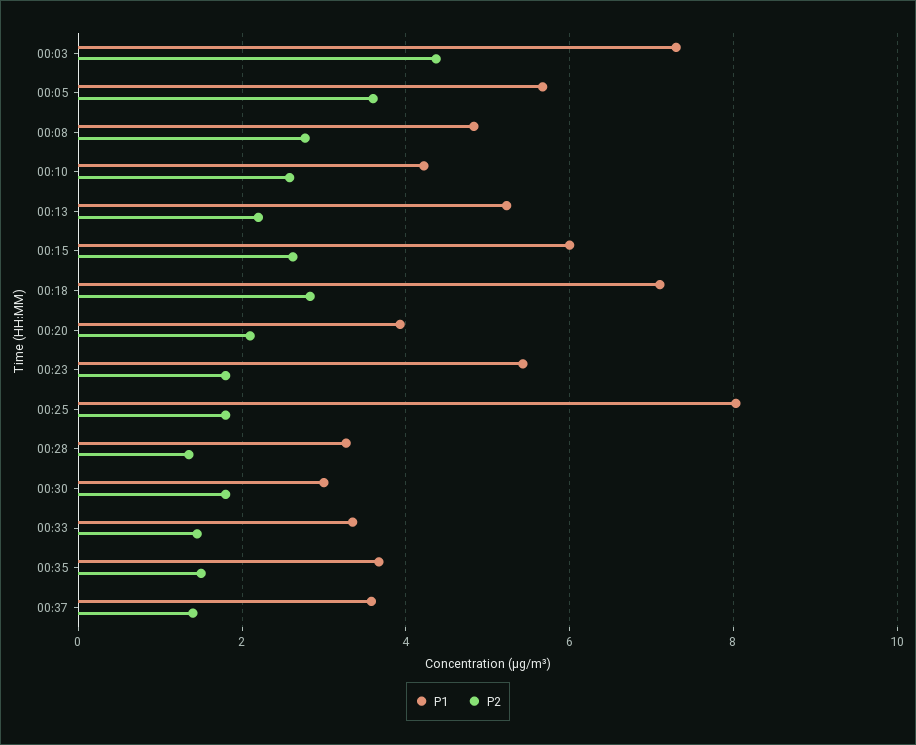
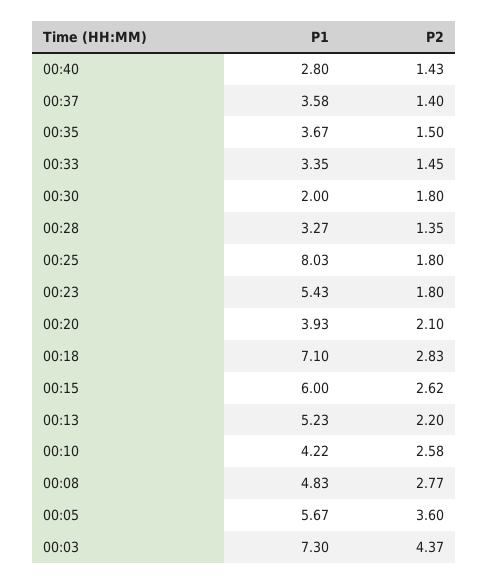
P1, 00:30: 3 -> 2
P1, 00:40: none -> 2.8
P2, 00:40: none -> 1.43

